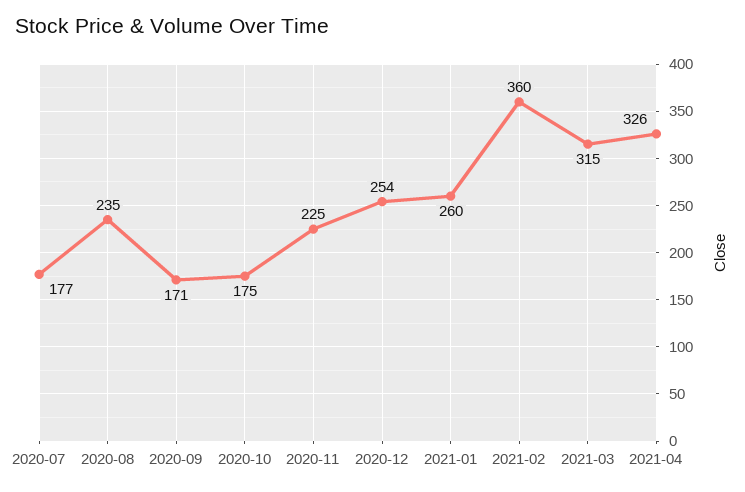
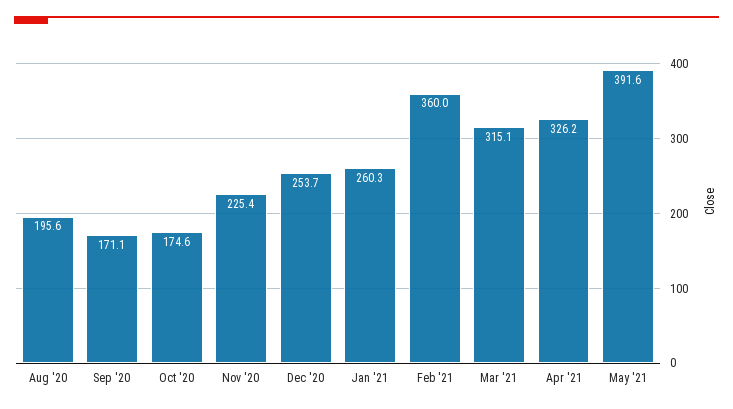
2020-07: 177 -> none
2020-08: 235 -> 195.6
May '21: none -> 391.6

